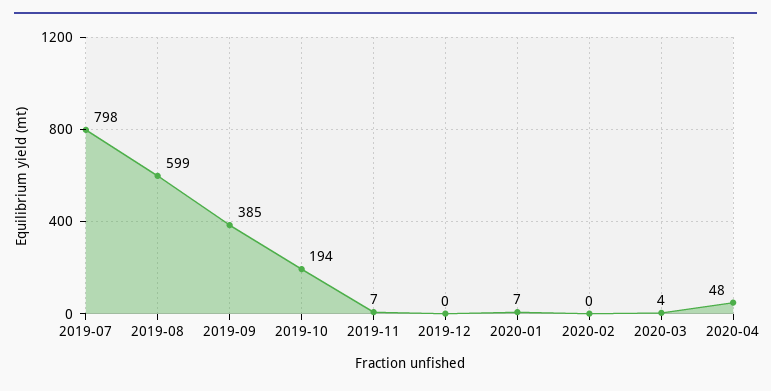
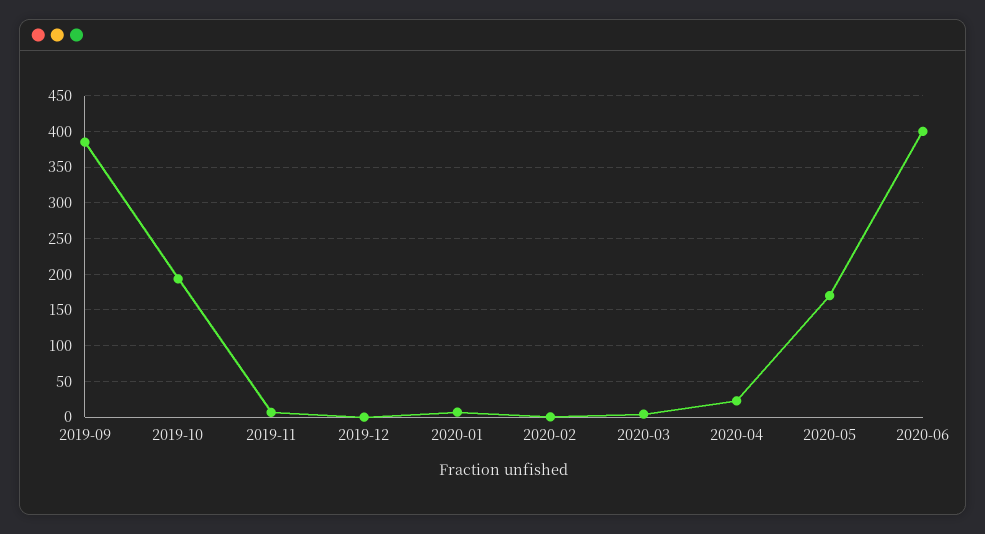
2019-07: 798 -> none
2019-08: 599 -> none
2020-04: 48 -> 20
2020-05: none -> 170
2020-06: none -> 400

